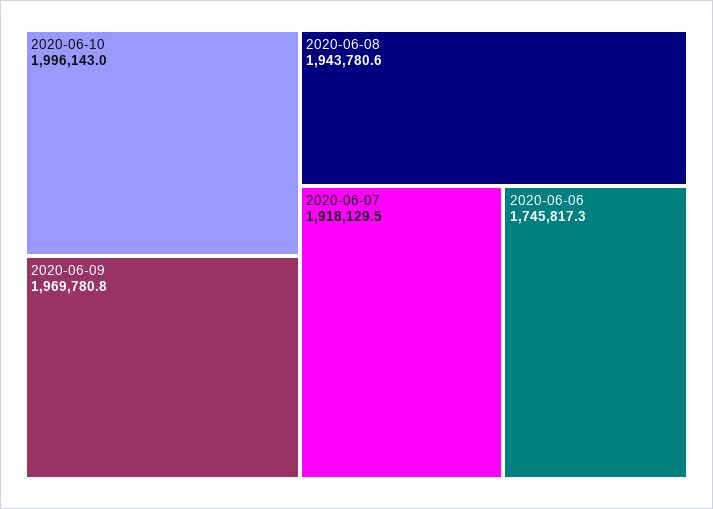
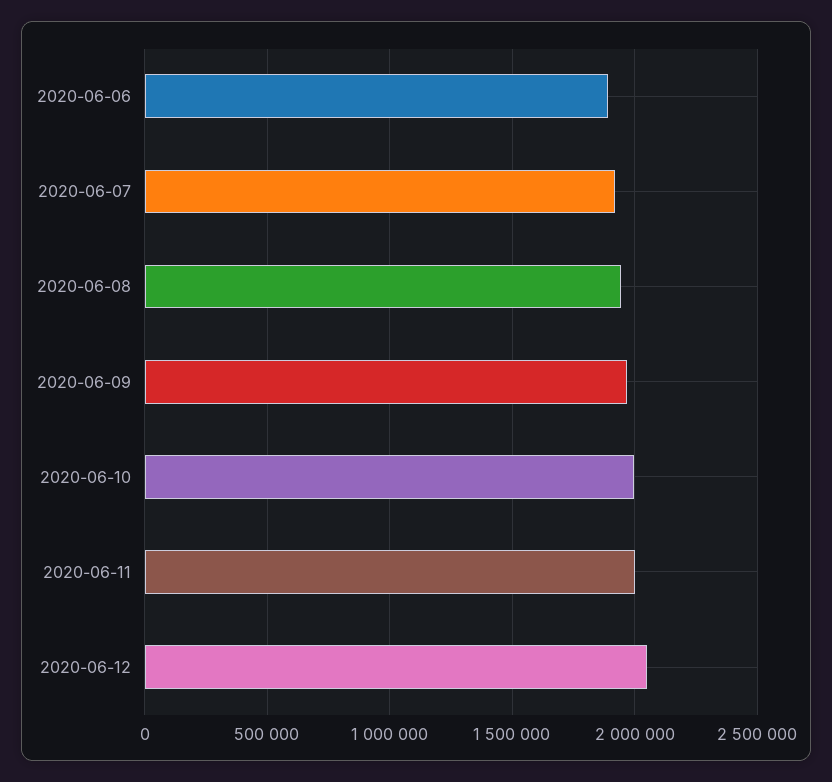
2020-06-06: 1745817.3 -> 1900000
2020-06-11: none -> 2000000
2020-06-12: none -> 2050000

